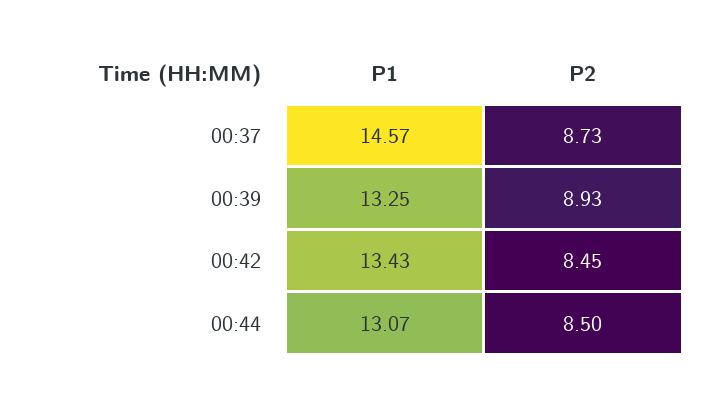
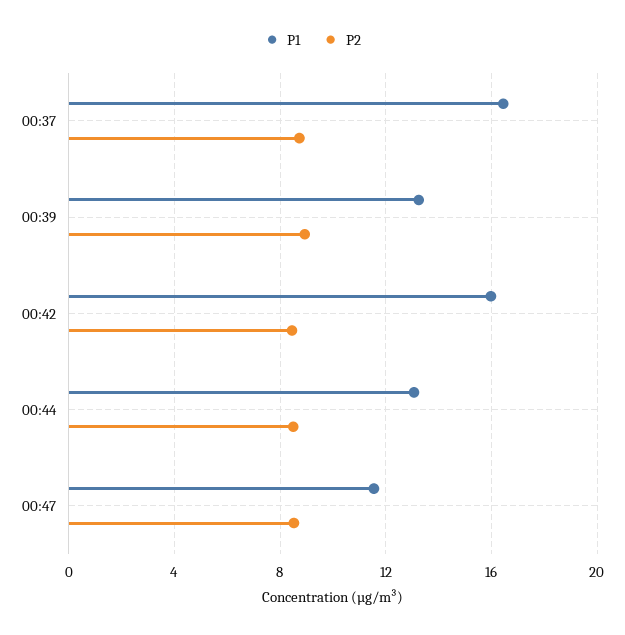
P1, 00:37: 14.57 -> 16.5
P1, 00:42: 13.43 -> 16
P1, 00:47: none -> 11.5
P2, 00:47: none -> 8.5

